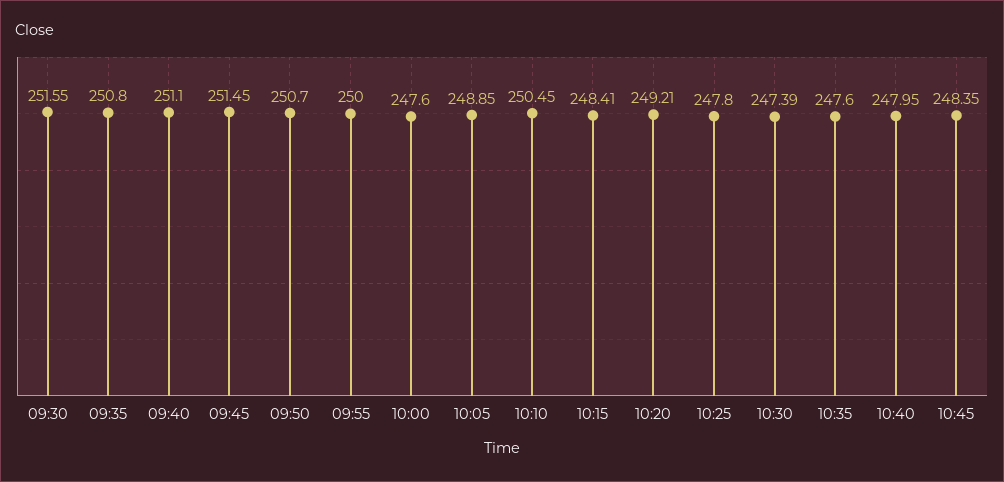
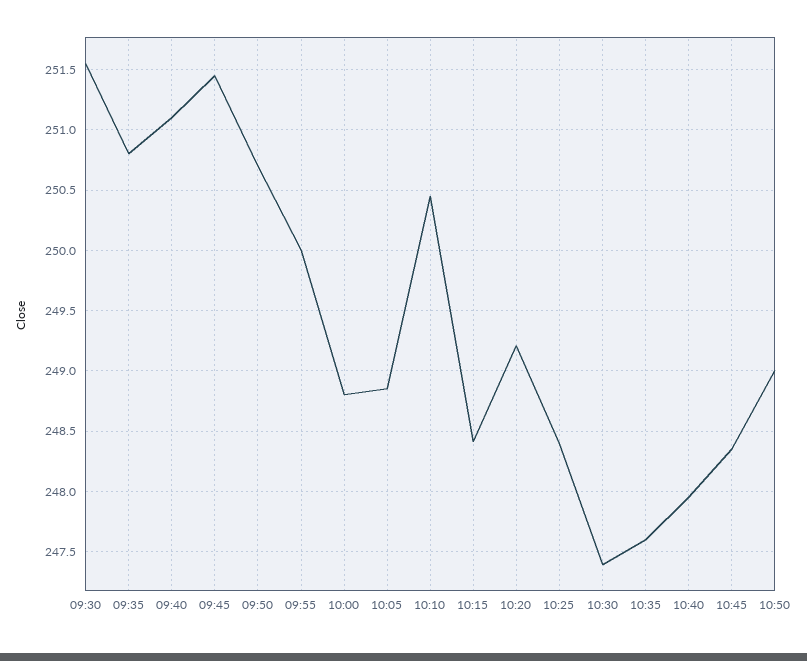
10:00: 247.6 -> 248.8
10:25: 247.8 -> 248.4
10:50: none -> 249

